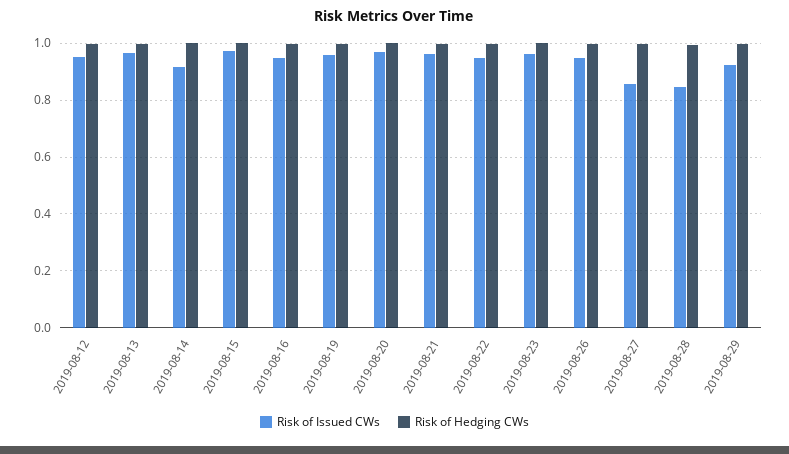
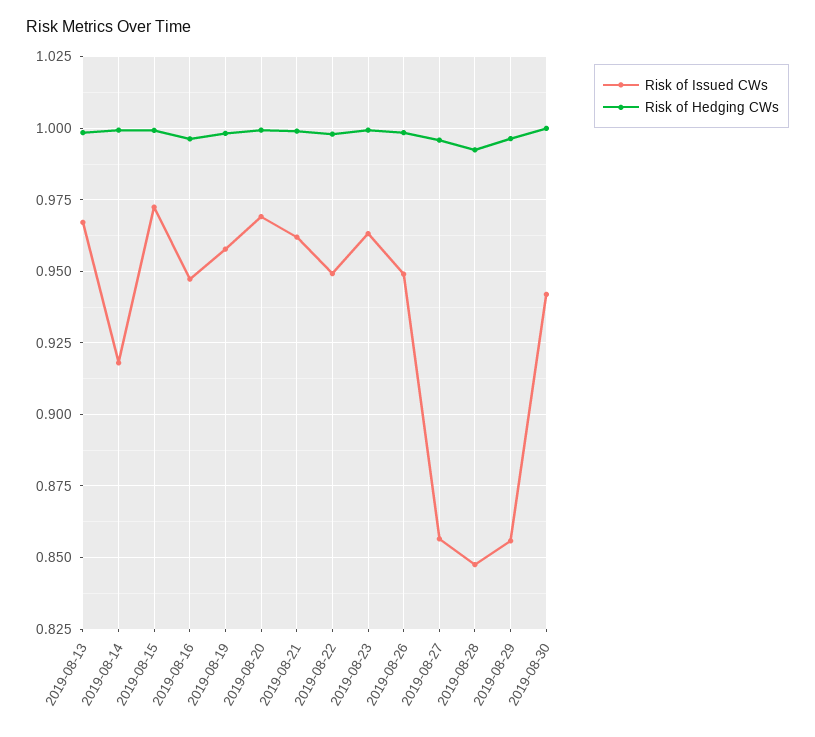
Risk of Issued CWs, 2019-08-12: 0.95 -> none
Risk of Hedging CWs, 2019-08-12: 1 -> none
Risk of Issued CWs, 2019-08-29: 0.925 -> 0.855
Risk of Issued CWs, 2019-08-30: none -> 0.9425
Risk of Hedging CWs, 2019-08-30: none -> 1

